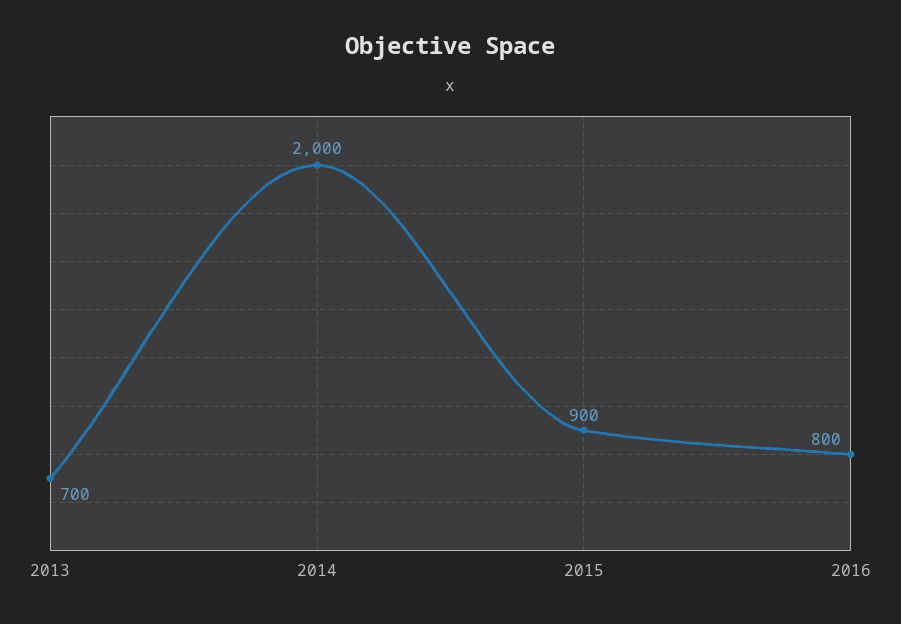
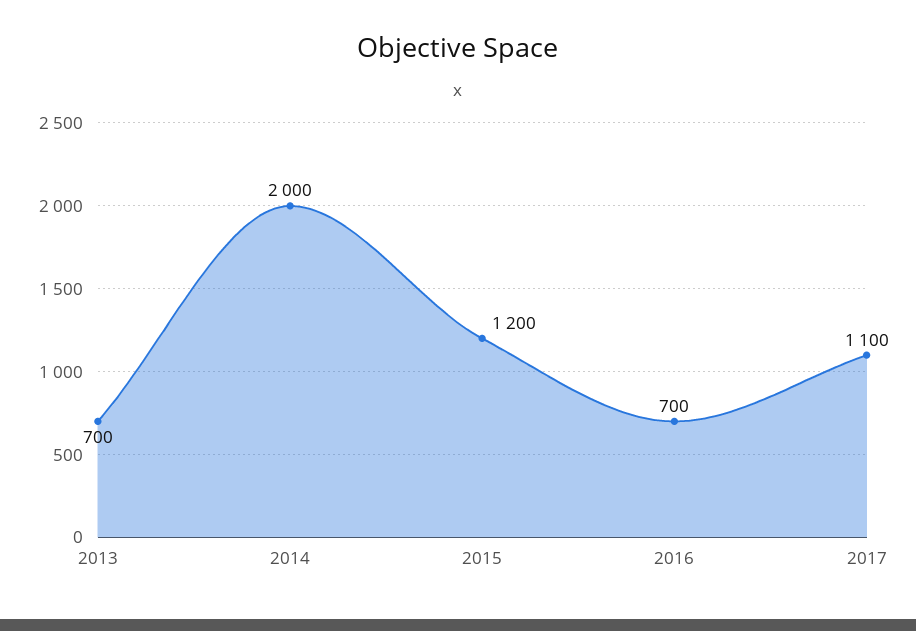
2015: 900 -> 1200
2016: 800 -> 700
2017: none -> 1100

